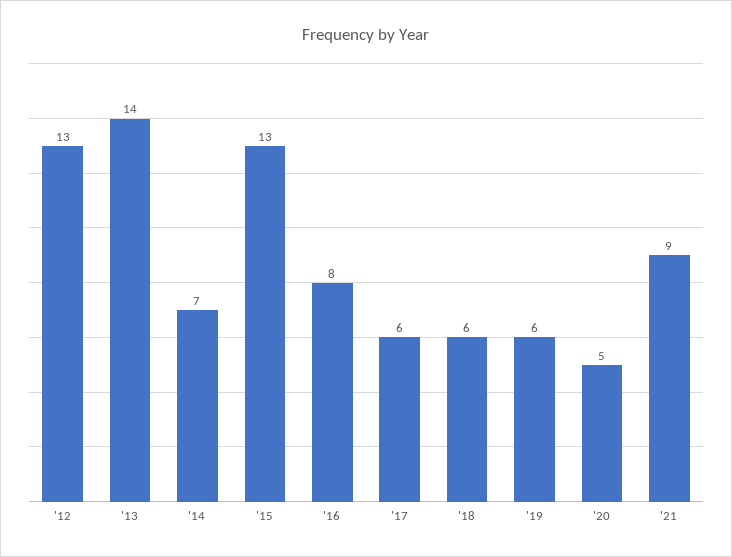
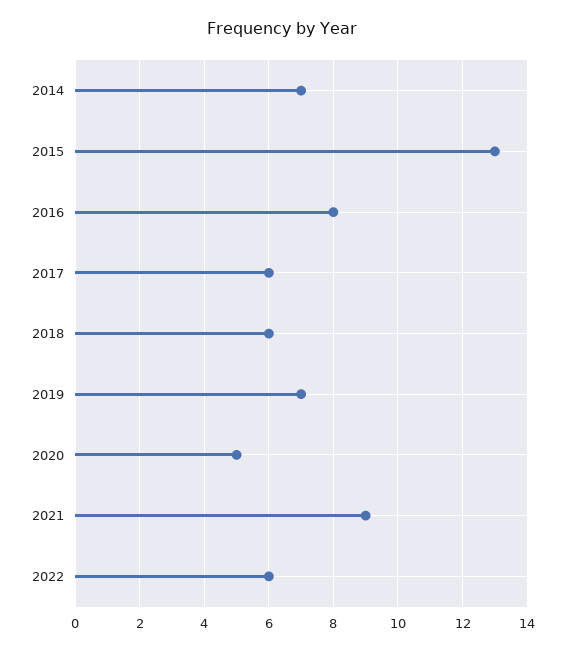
'12: 13 -> none
'13: 14 -> none
'19: 6 -> 7
2022: none -> 6

